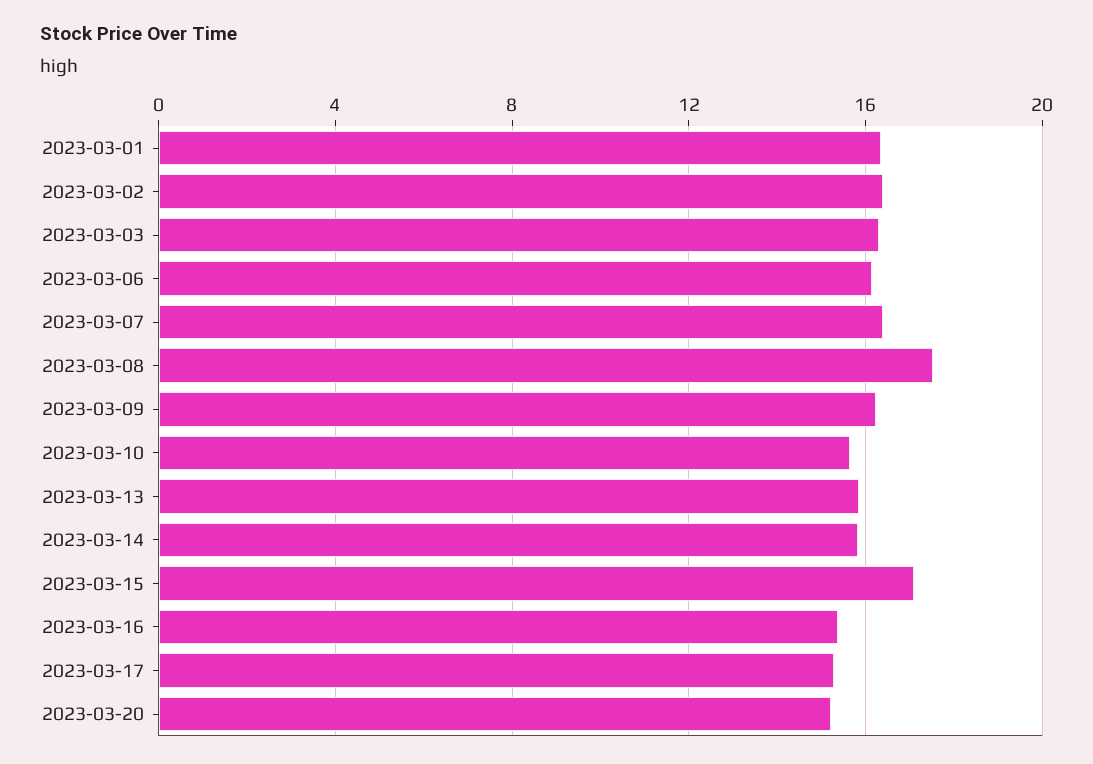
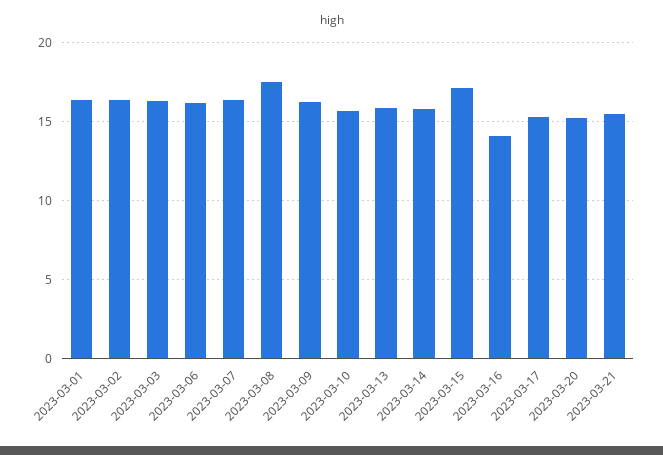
2023-03-16: 15.5 -> 14
2023-03-21: none -> 15.5

